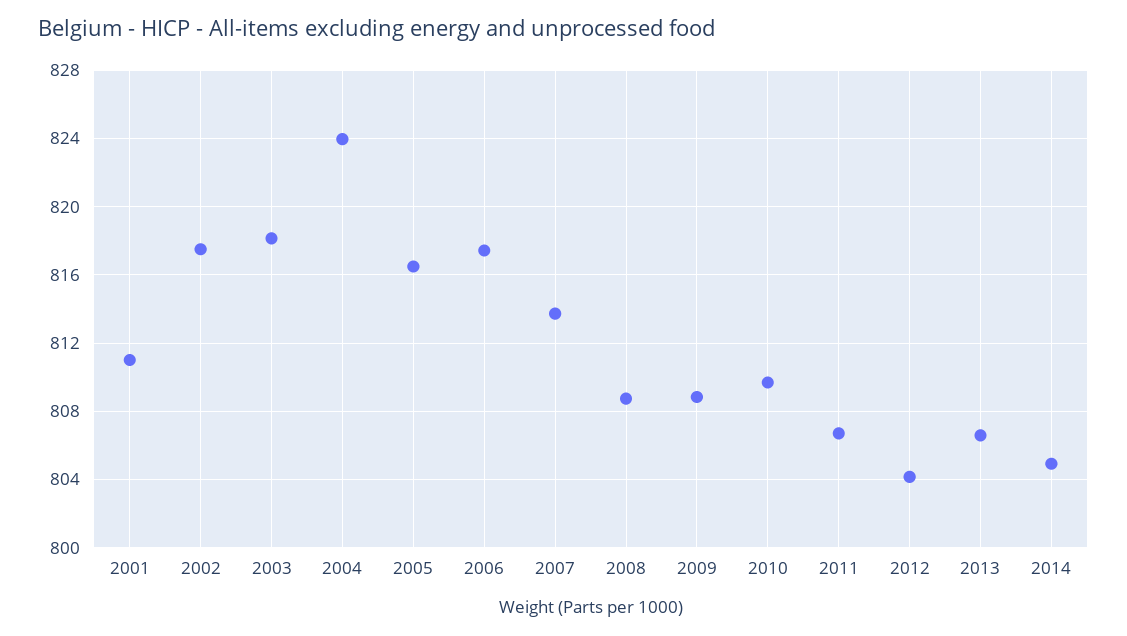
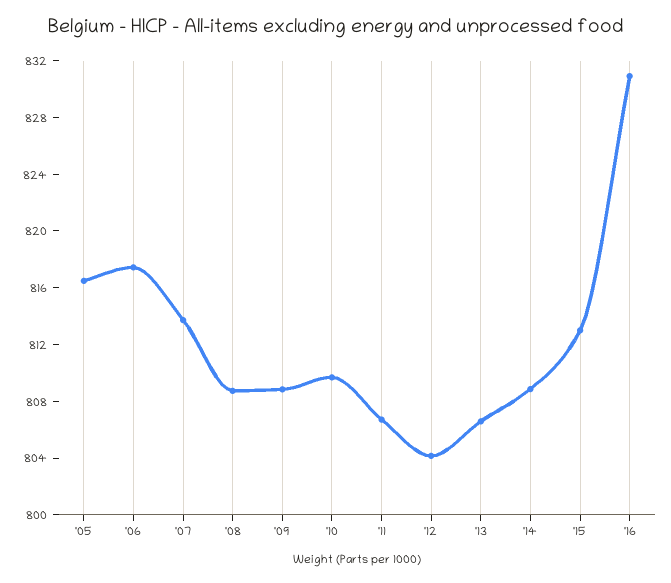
2001: 811 -> none
2002: 817.5 -> none
2003: 818 -> none
2004: 824 -> none
2014: 805 -> 809
'15: none -> 813
'16: none -> 831

